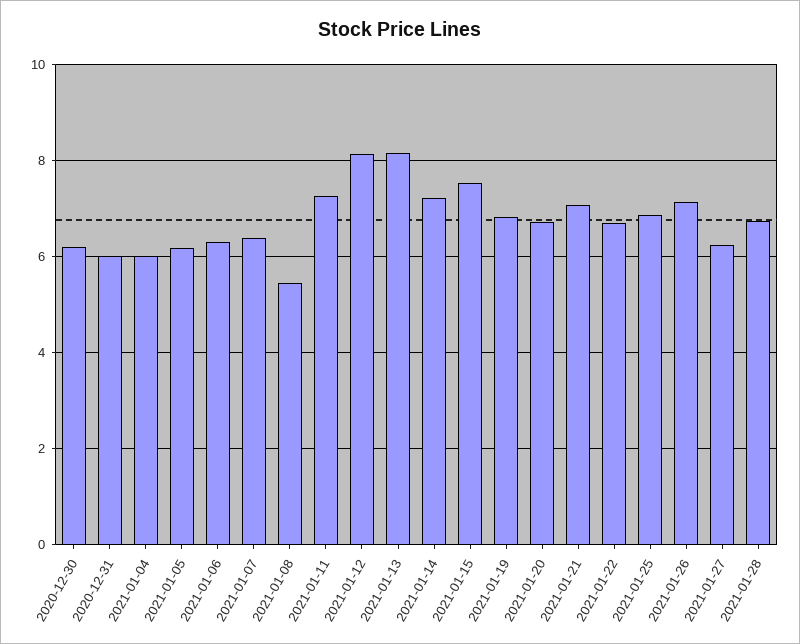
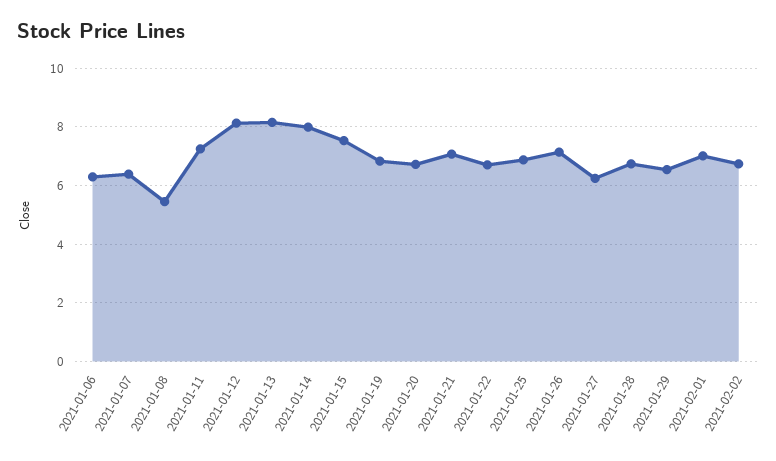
2020-12-30: 6.2 -> none
2020-12-31: 6 -> none
2021-01-04: 6 -> none
2021-01-05: 6.2 -> none
2021-01-14: 7.2 -> 8
2021-01-29: none -> 6.5
2021-02-01: none -> 7
2021-02-02: none -> 6.75

